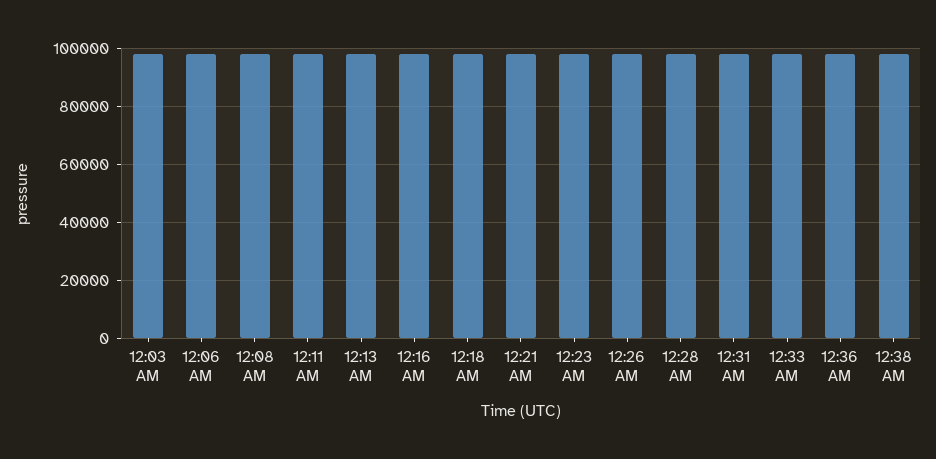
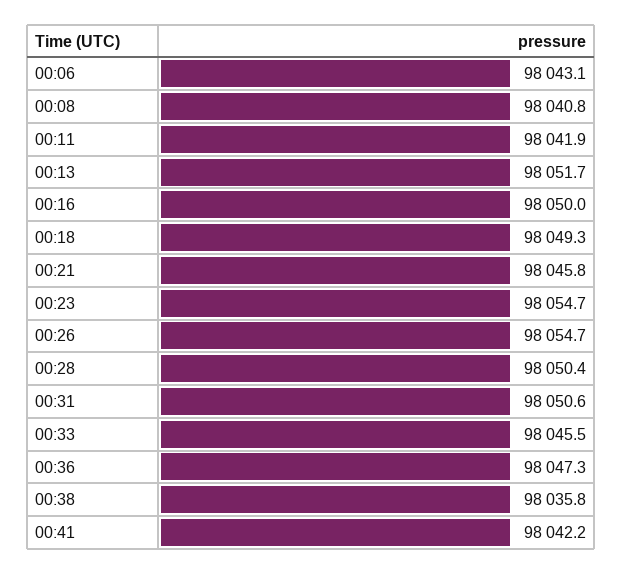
12:03 AM: 97500 -> none
00:41: none -> 98042.2

